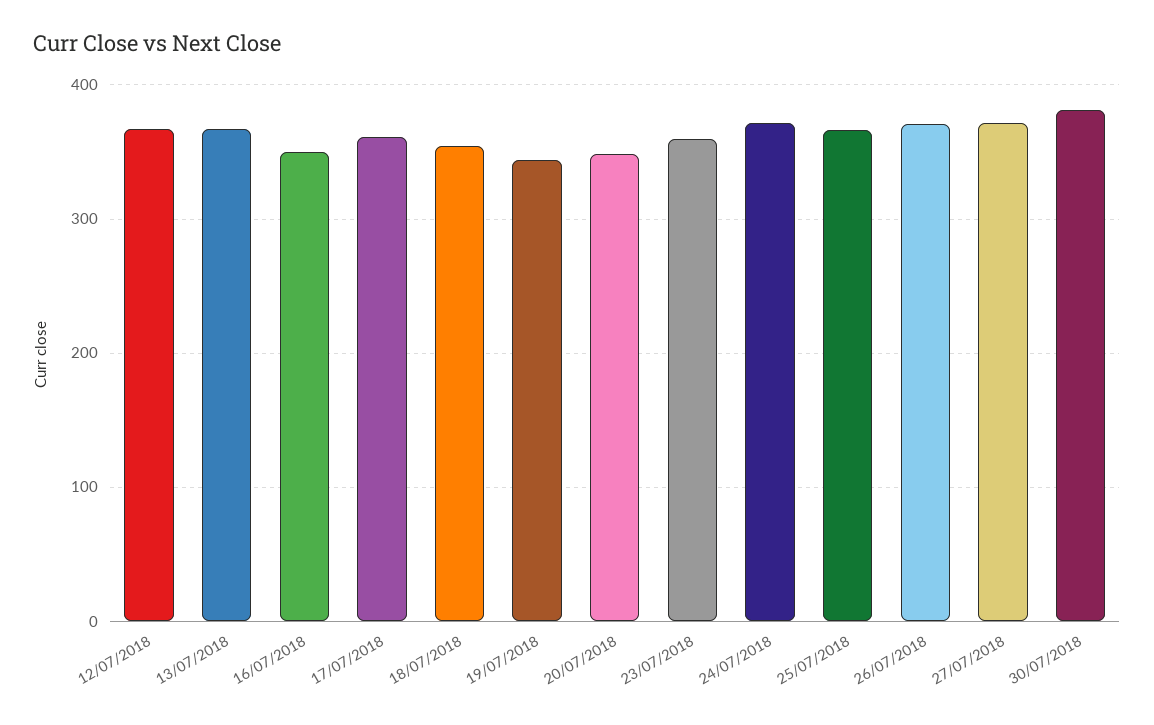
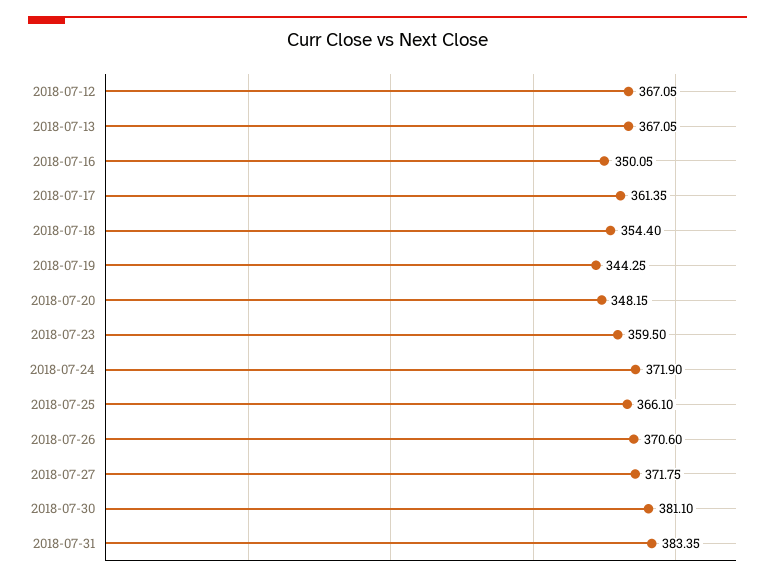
2018-07-31: none -> 383.35

